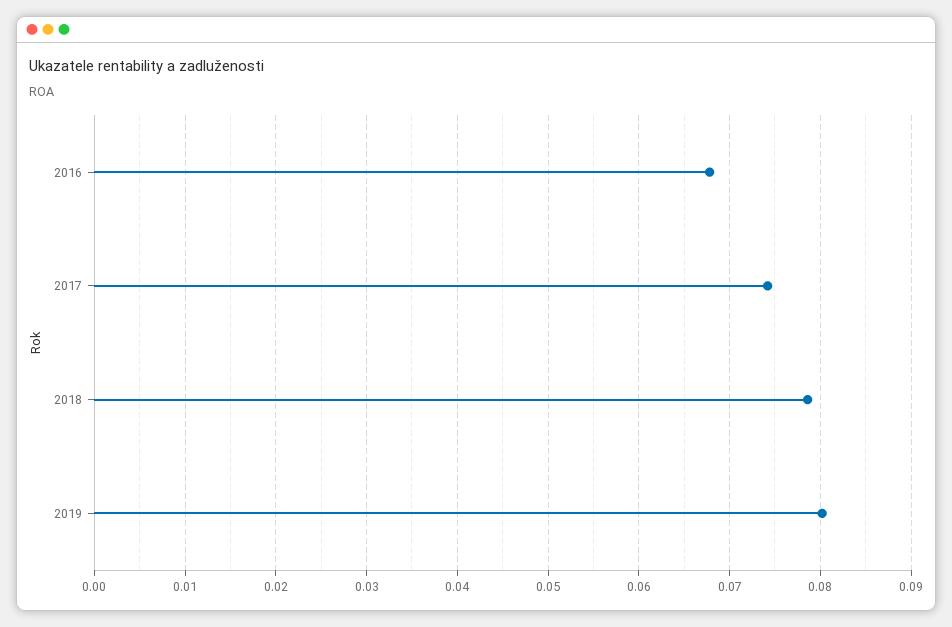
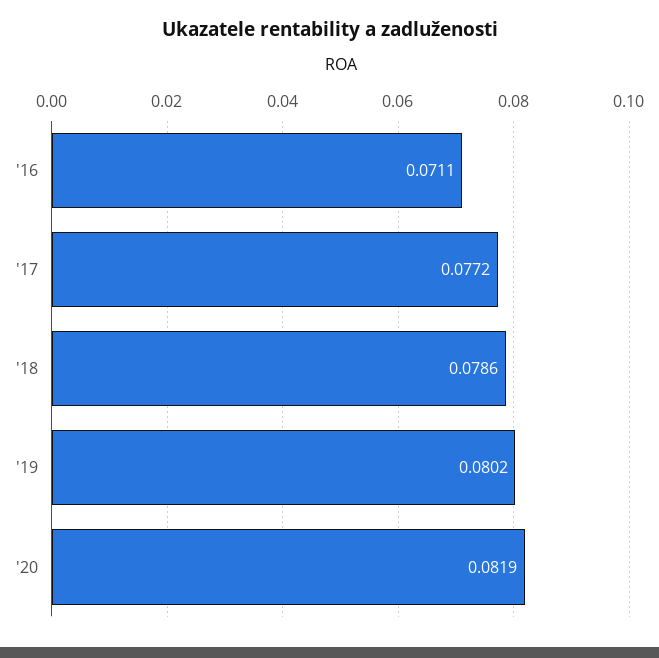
2016: 0.068 -> 0.0711
2017: 0.074 -> 0.0772
'20: none -> 0.0819

